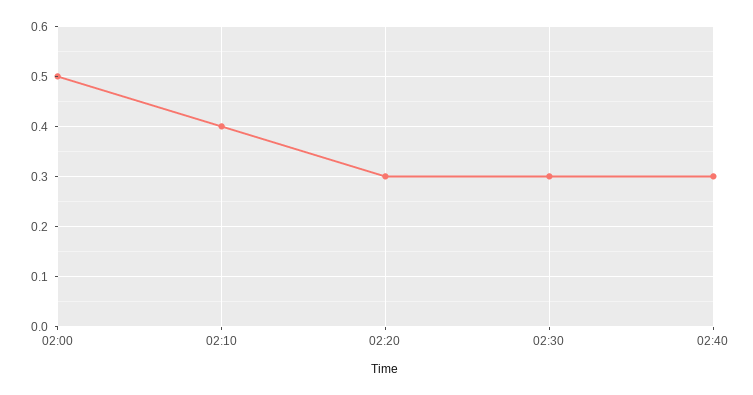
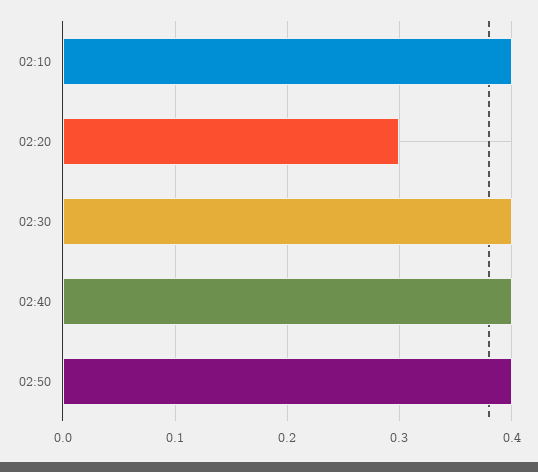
02:00: 0.5 -> none
02:30: 0.3 -> 0.4
02:40: 0.3 -> 0.4
02:50: none -> 0.4

